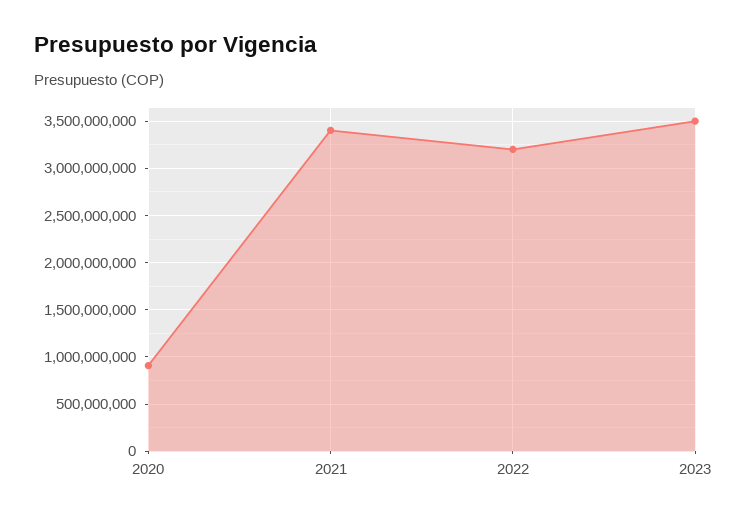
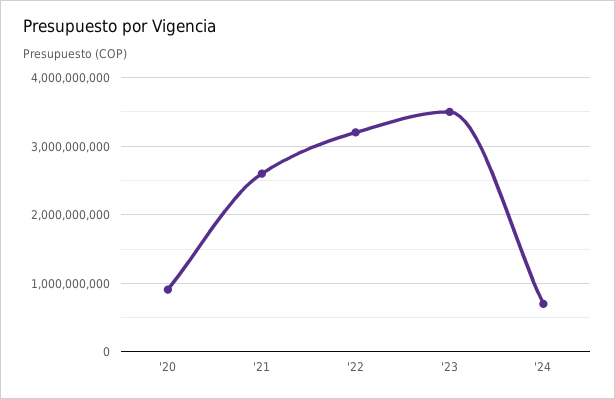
2021: 3400000000 -> 2600000000
'24: none -> 700000000

